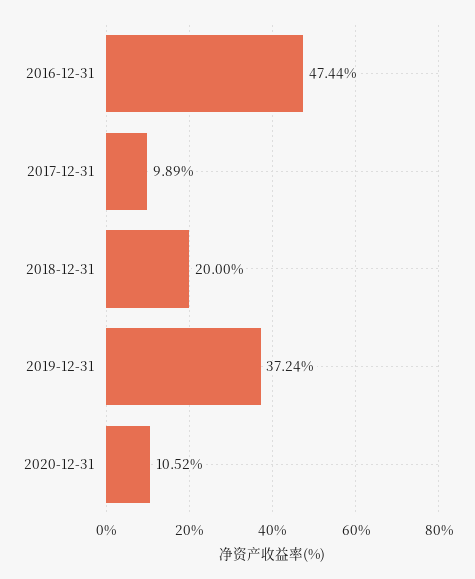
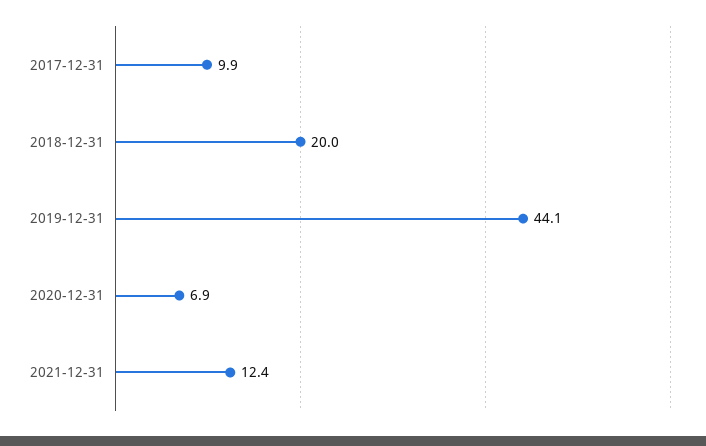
2016-12-31: 47.44 -> none
2019-12-31: 37.24 -> 44.1
2020-12-31: 10.52 -> 6.9
2021-12-31: none -> 12.4

